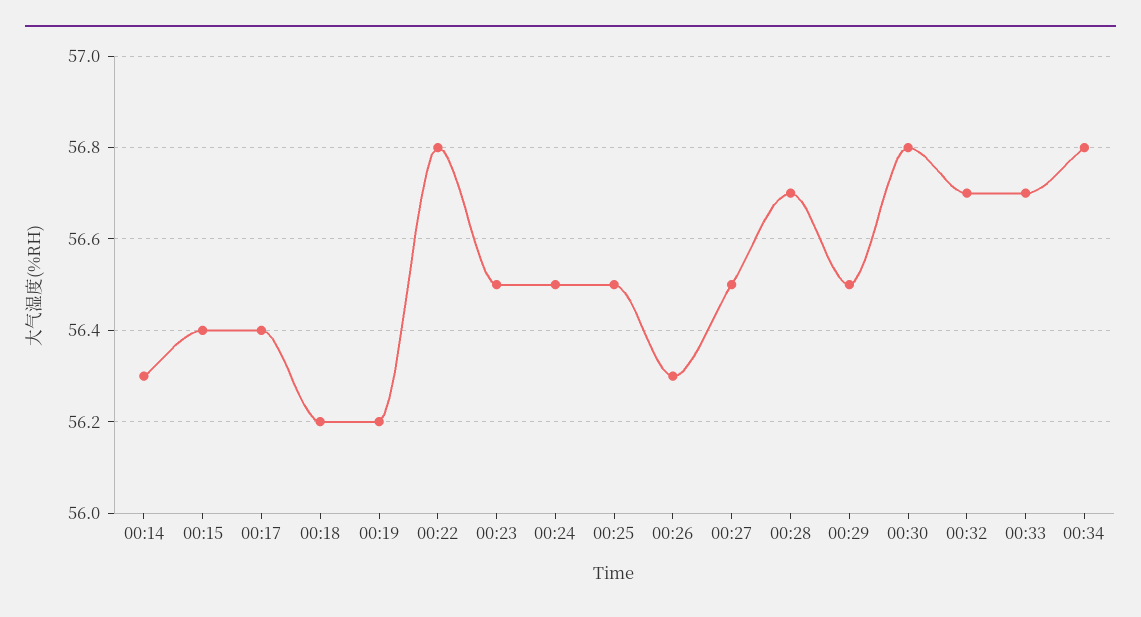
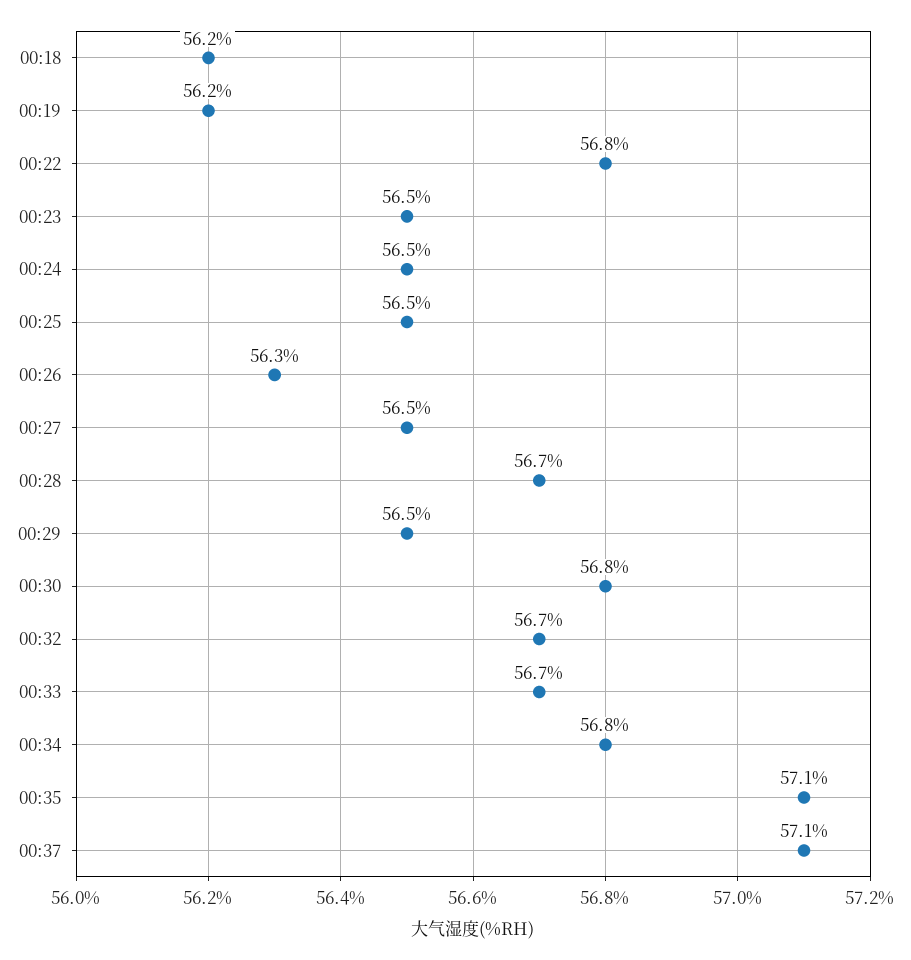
00:14: 56.3 -> none
00:15: 56.4 -> none
00:17: 56.4 -> none
00:35: none -> 57.1
00:37: none -> 57.1

